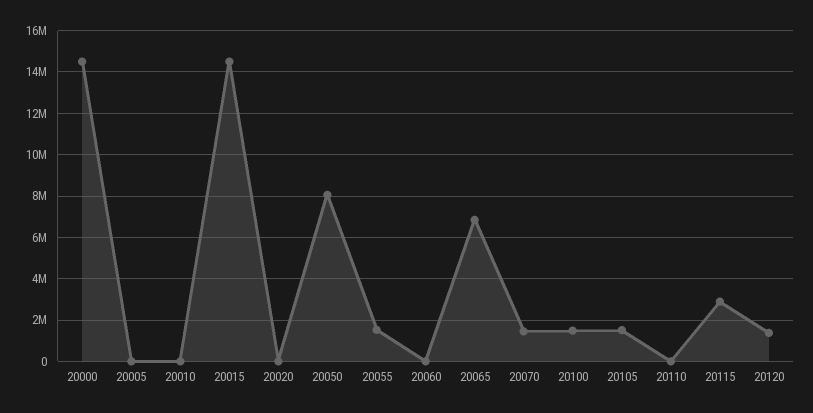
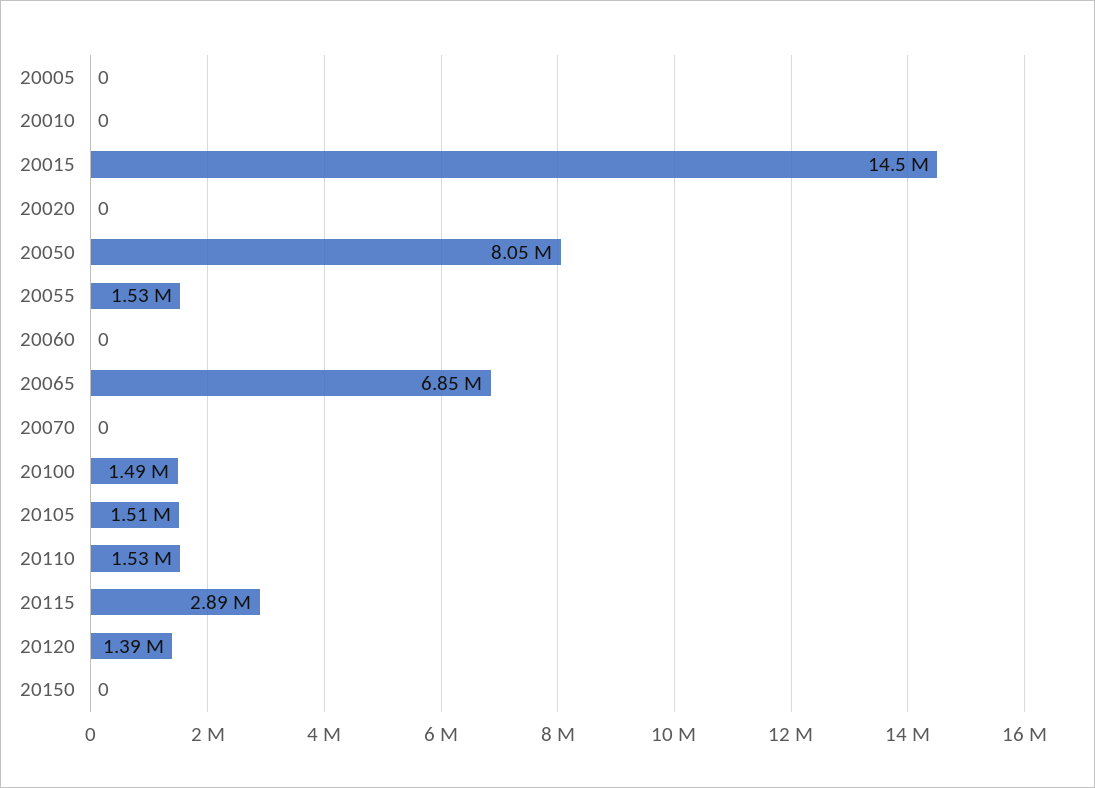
20000: 14500000 -> none
20070: 1500000 -> 0
20110: 0 -> 1530000
20150: none -> 0

